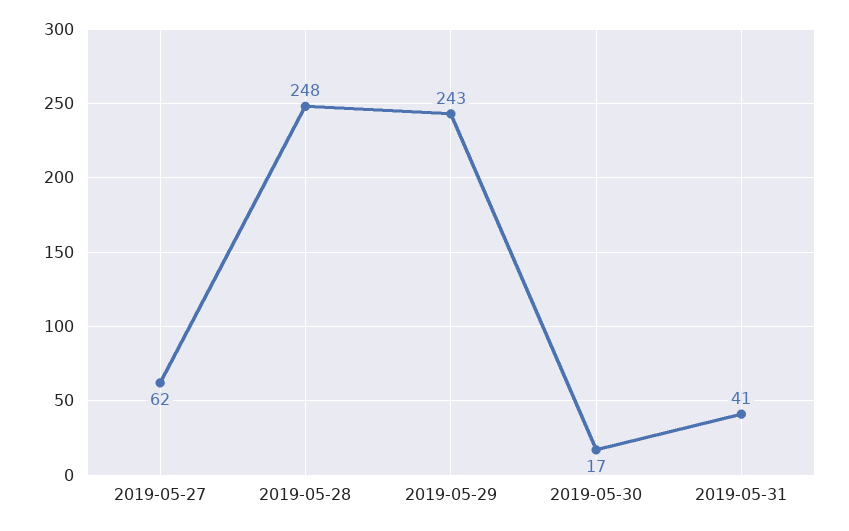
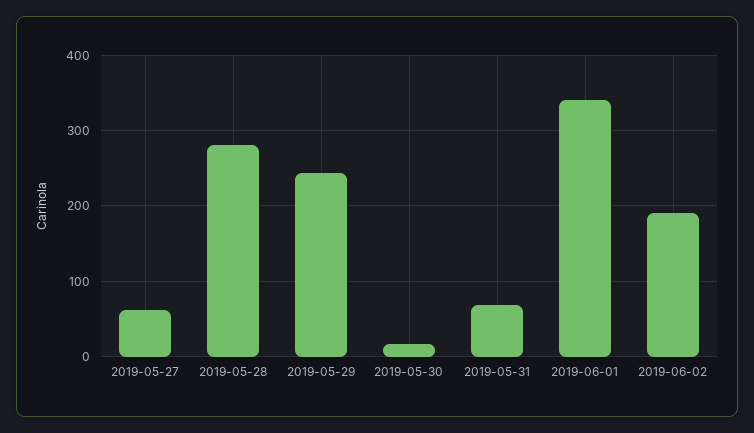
2019-05-28: 248 -> 280
2019-05-31: 41 -> 70
2019-06-01: none -> 340
2019-06-02: none -> 190

